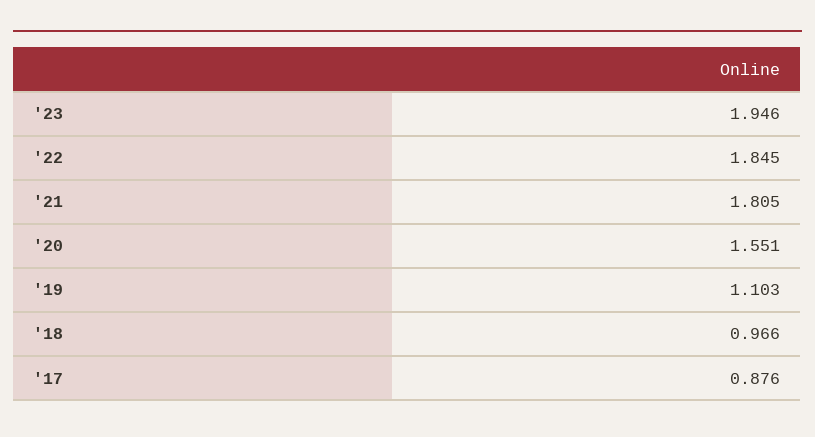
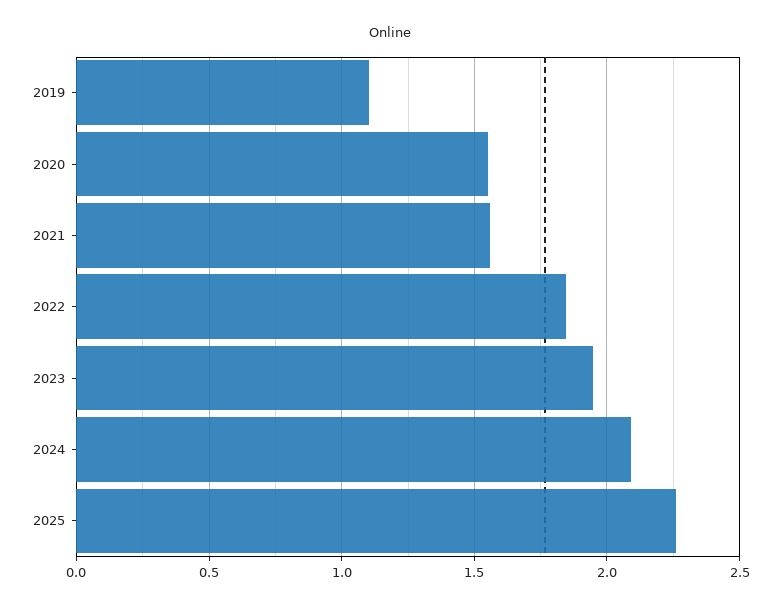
'21: 1.805 -> 1.55
'18: 0.966 -> none
'17: 0.876 -> none
2024: none -> 2.1
2025: none -> 2.25

